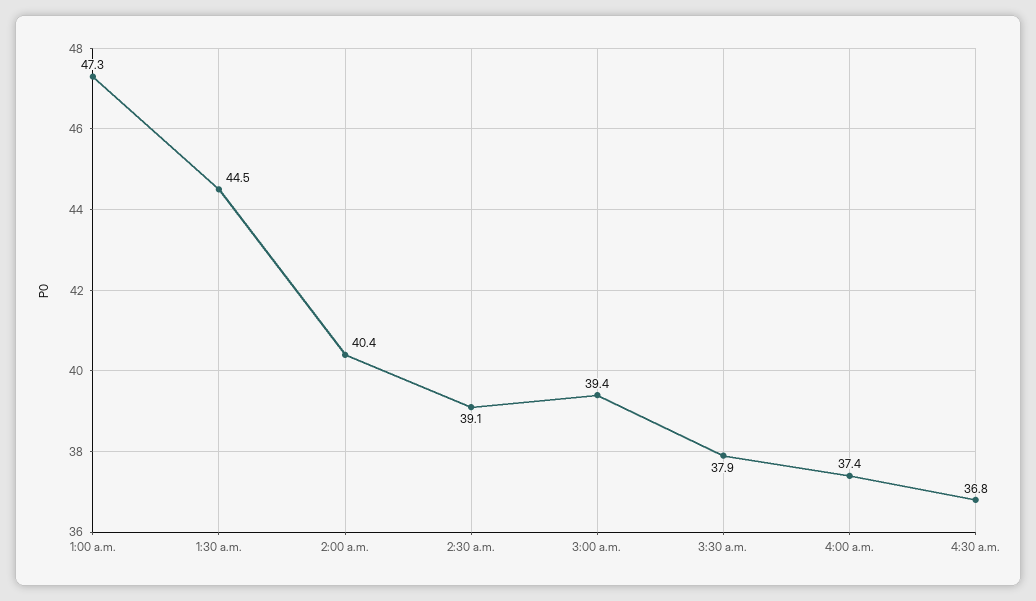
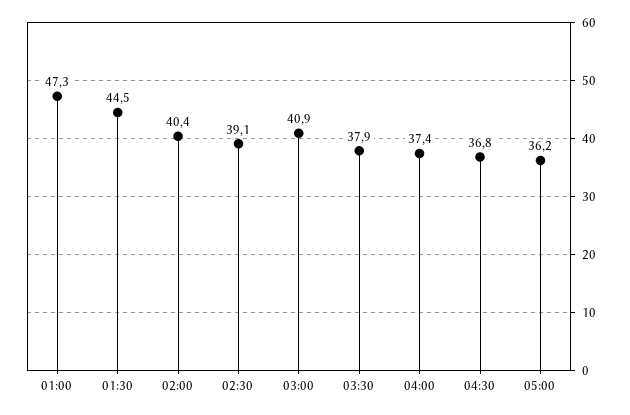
3:00 a.m.: 39.4 -> 40.9
05:00: none -> 36.2

